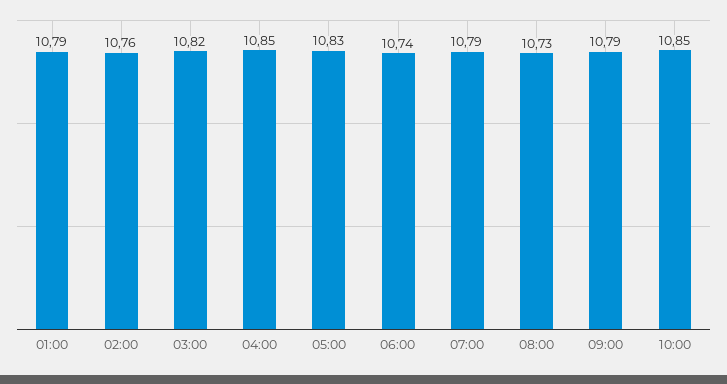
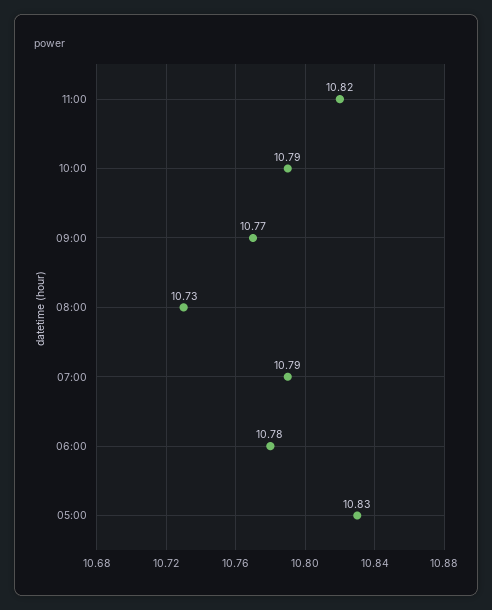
01:00: 10.79 -> none
02:00: 10.76 -> none
03:00: 10.82 -> none
04:00: 10.85 -> none
06:00: 10.74 -> 10.78
09:00: 10.79 -> 10.77
10:00: 10.85 -> 10.79
11:00: none -> 10.82

